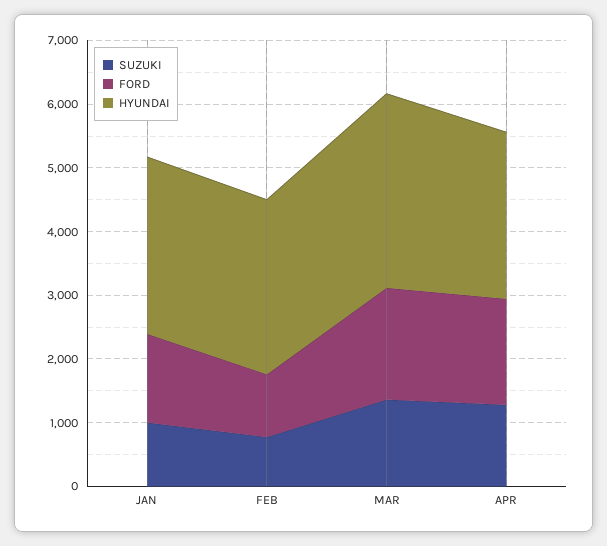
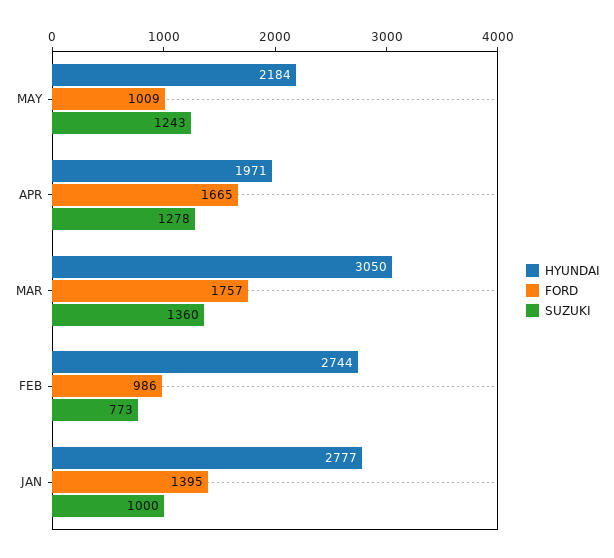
HYUNDAI, APR: 2600 -> 1971
HYUNDAI, MAY: none -> 2184
FORD, MAY: none -> 1009
SUZUKI, MAY: none -> 1243

